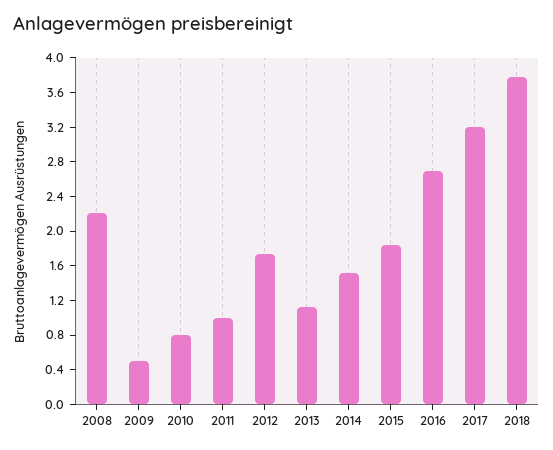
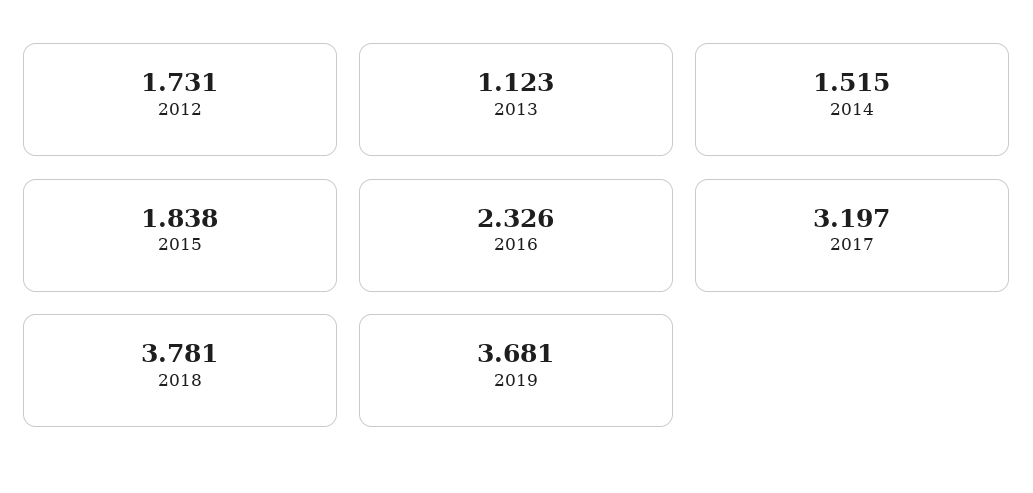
2008: 2.2 -> none
2009: 0.5 -> none
2010: 0.8 -> none
2011: 1 -> none
2016: 2.7 -> 2.326
2019: none -> 3.681

